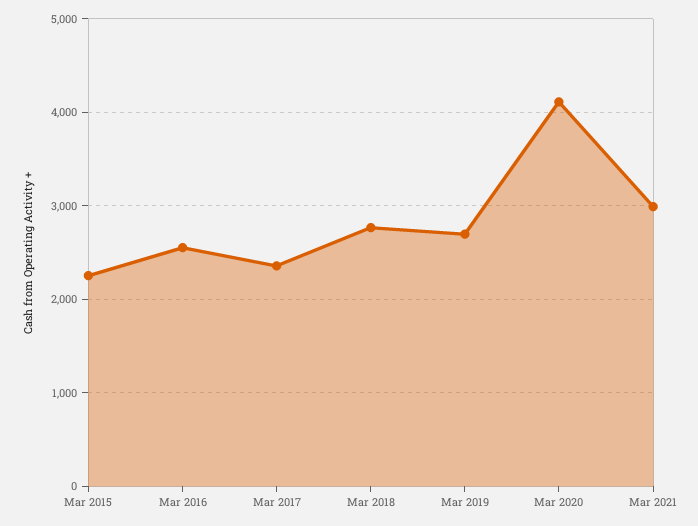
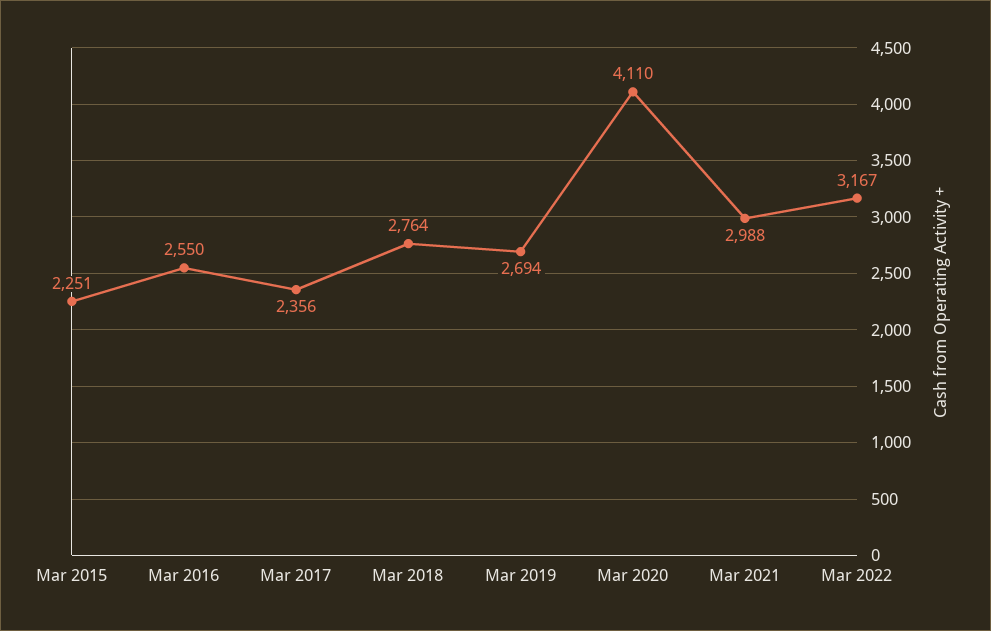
Mar 2022: none -> 3167

